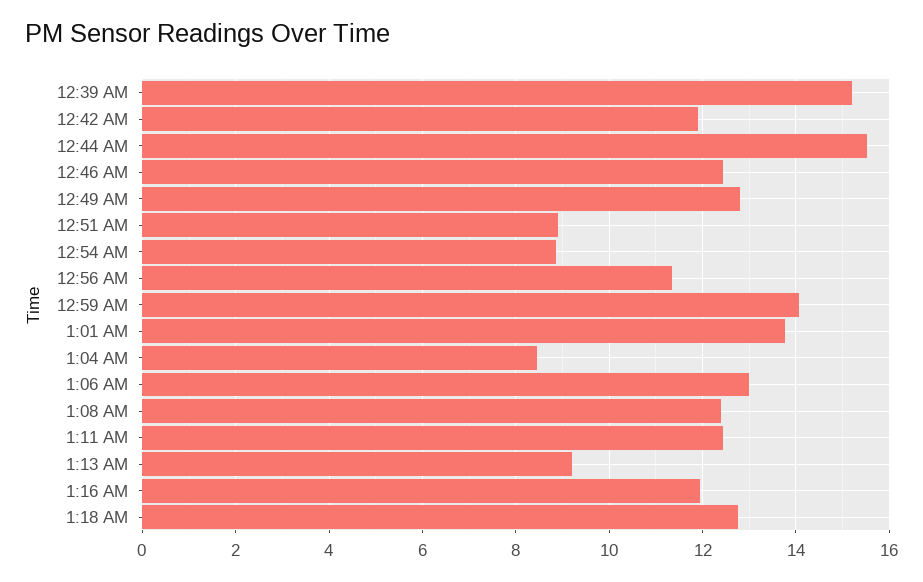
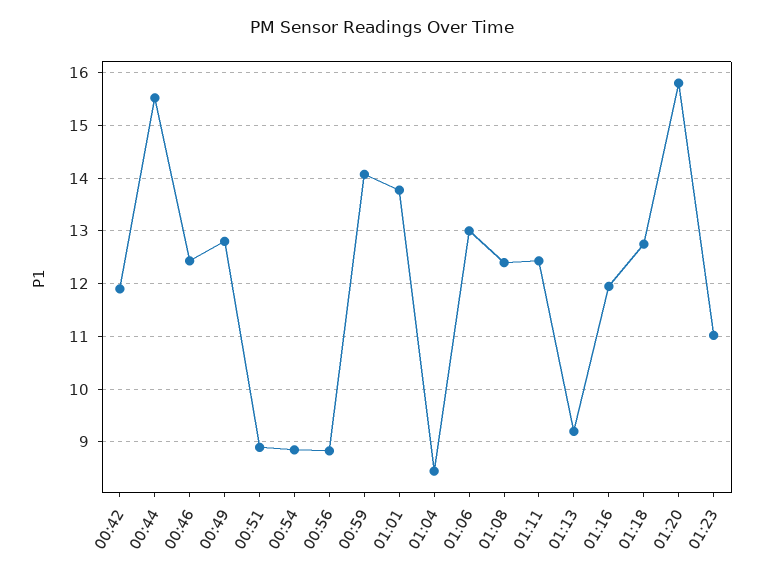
12:39 AM: 15.2 -> none
12:56 AM: 11.4 -> 8.8
01:20: none -> 15.8
01:23: none -> 11

